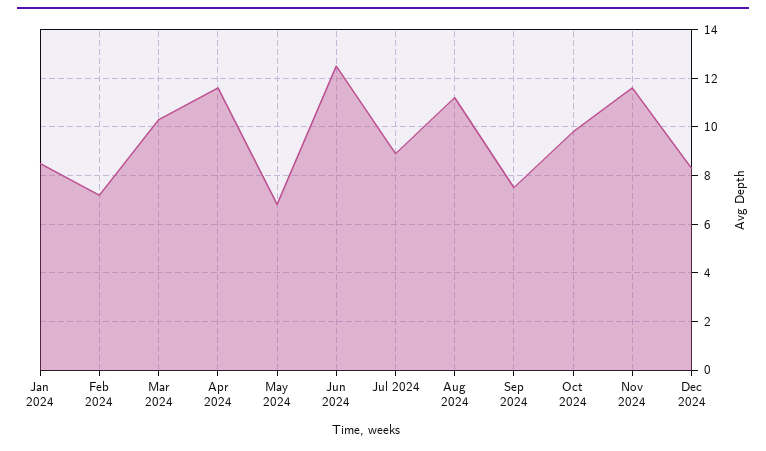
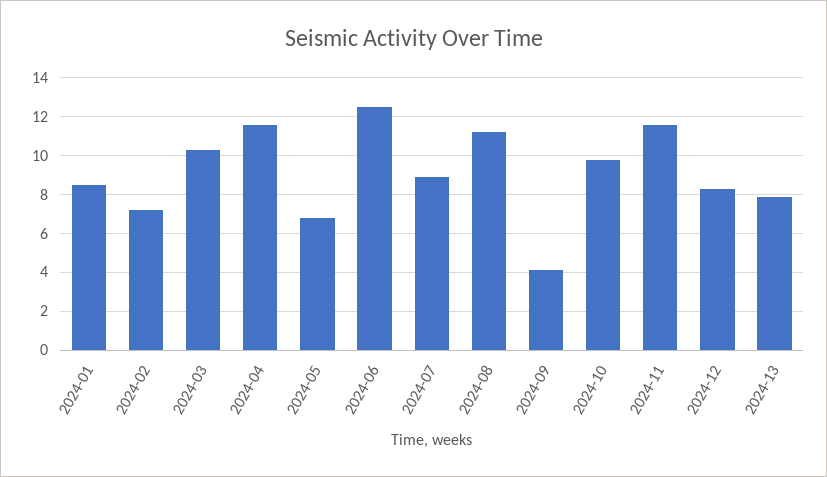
Sep 2024: 7.5 -> 4
2024-13: none -> 8

